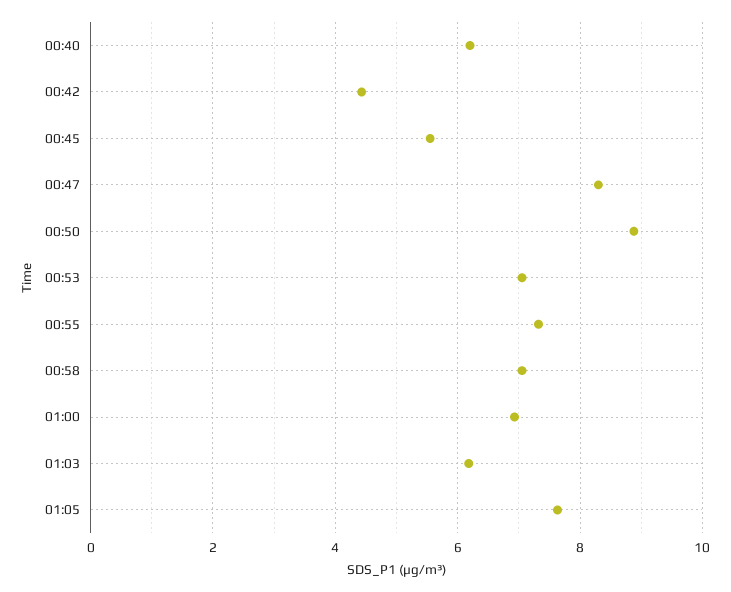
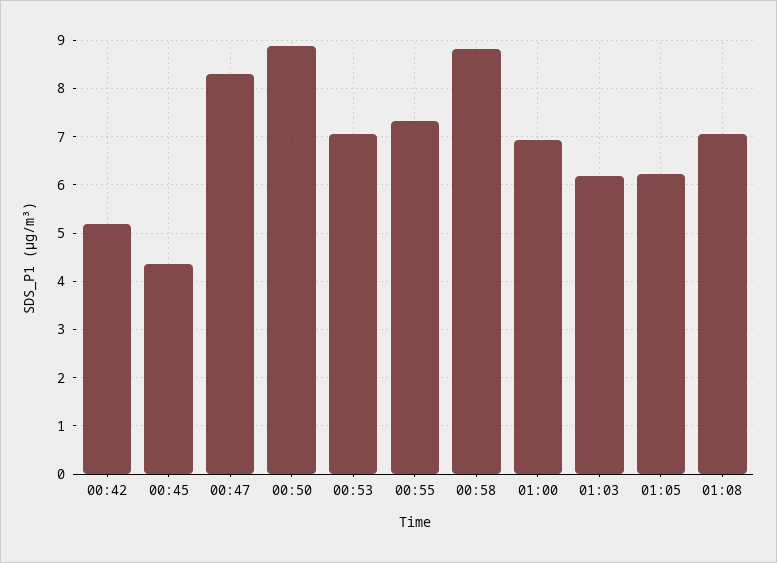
00:40: 6.2 -> none
00:42: 4.4 -> 5.2
00:45: 5.6 -> 4.4
00:58: 7 -> 8.8
01:05: 7.6 -> 6.2
01:08: none -> 7

